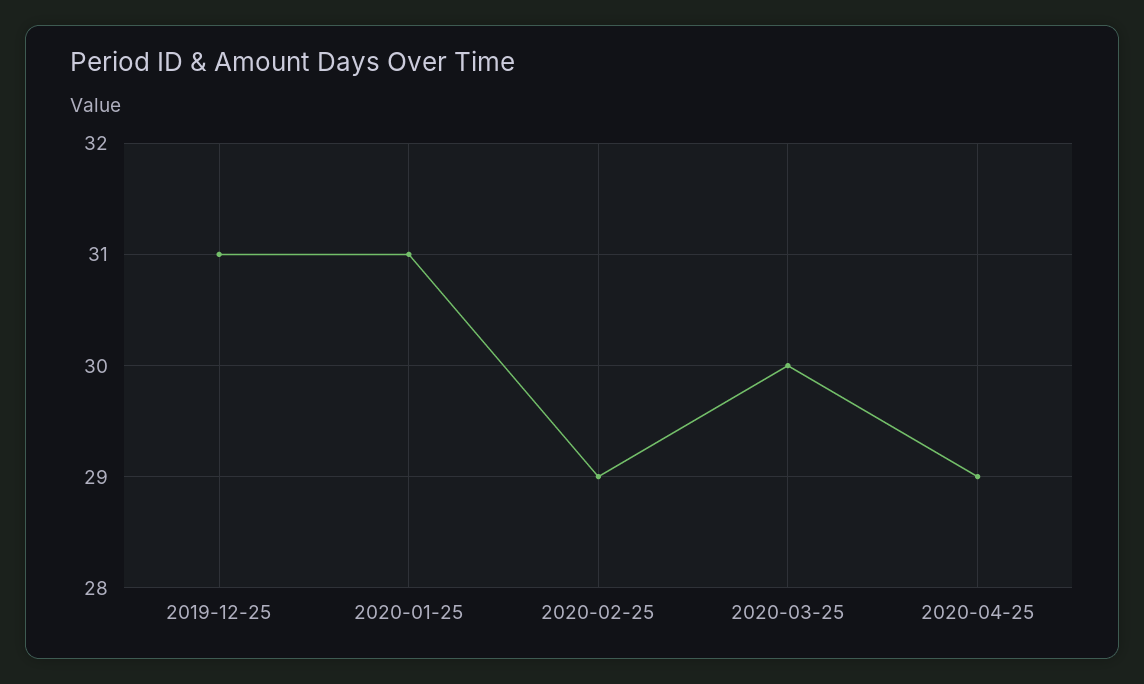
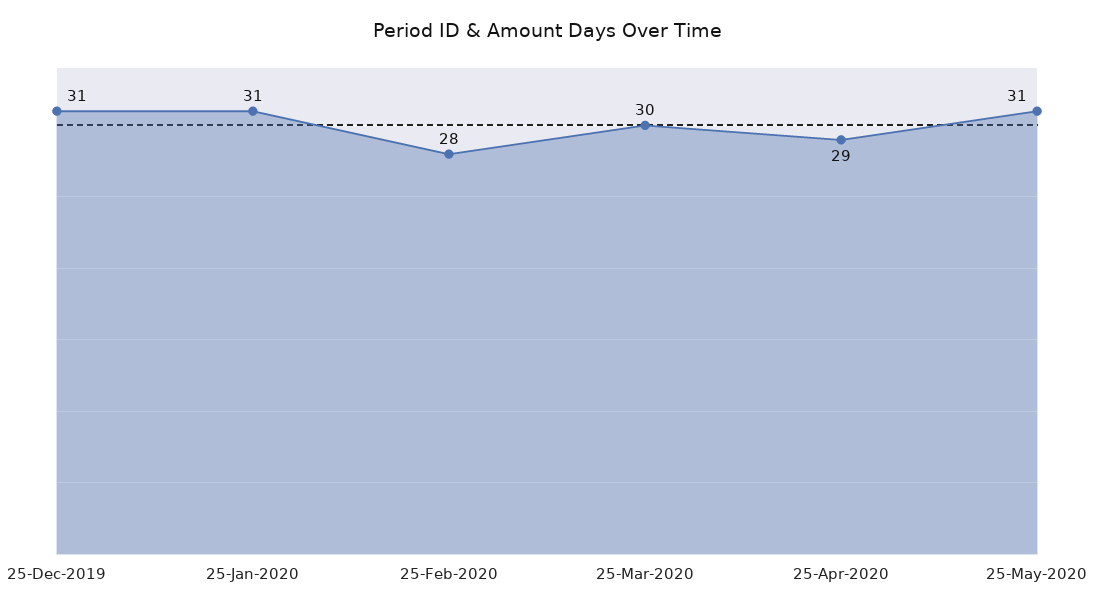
2020-02-25: 29 -> 28
25-May-2020: none -> 31

